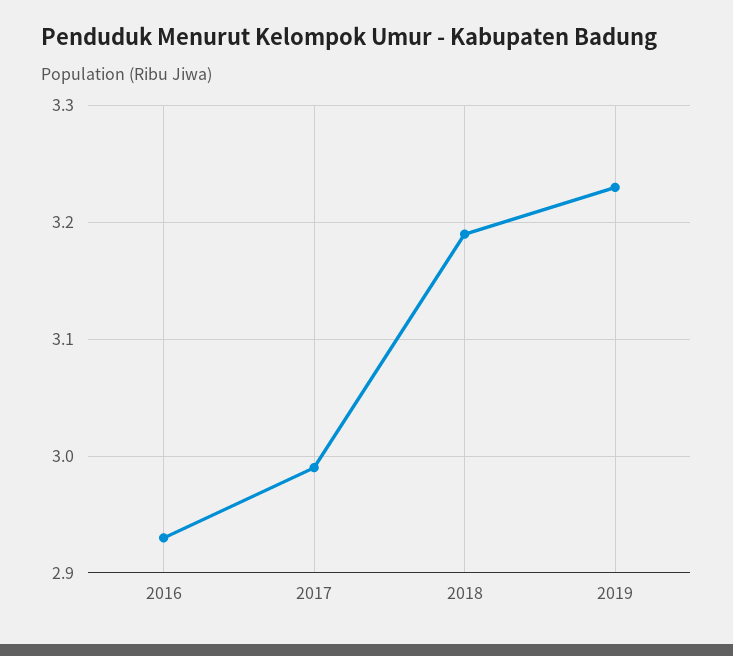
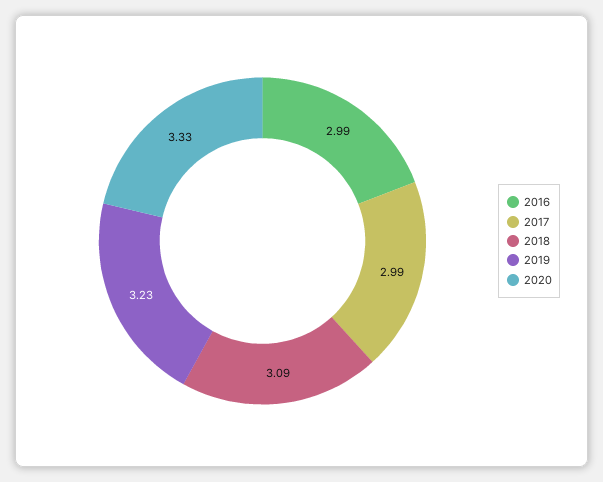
2016: 2.93 -> 2.99
2018: 3.19 -> 3.09
2020: none -> 3.33

